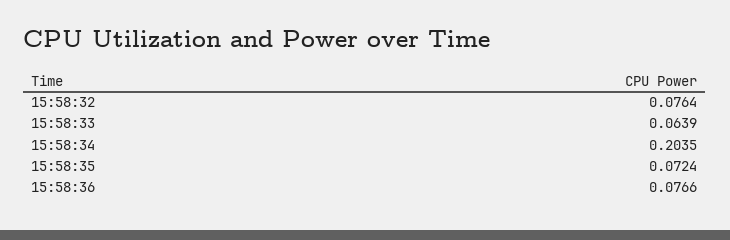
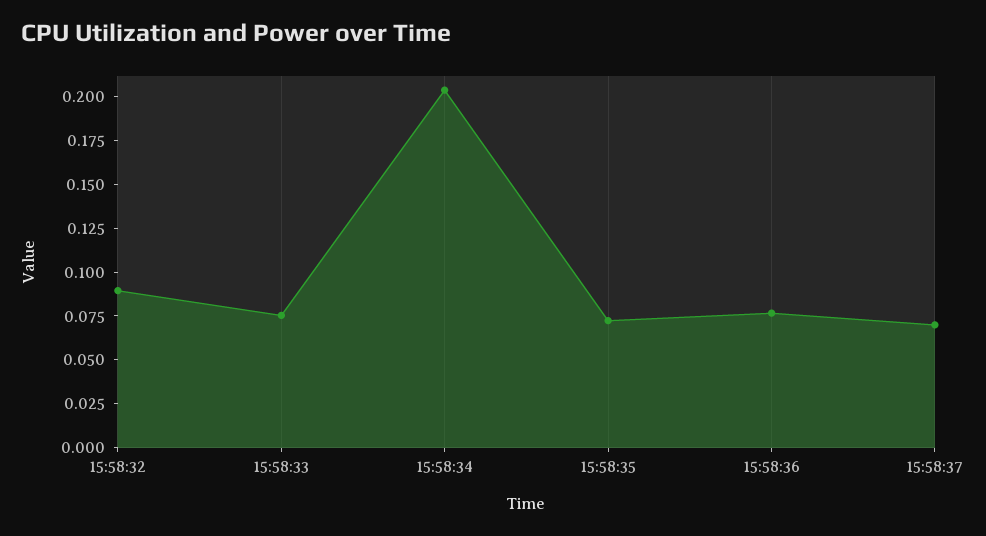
15:58:32: 0.0764 -> 0.09
15:58:33: 0.0639 -> 0.075
15:58:37: none -> 0.07

